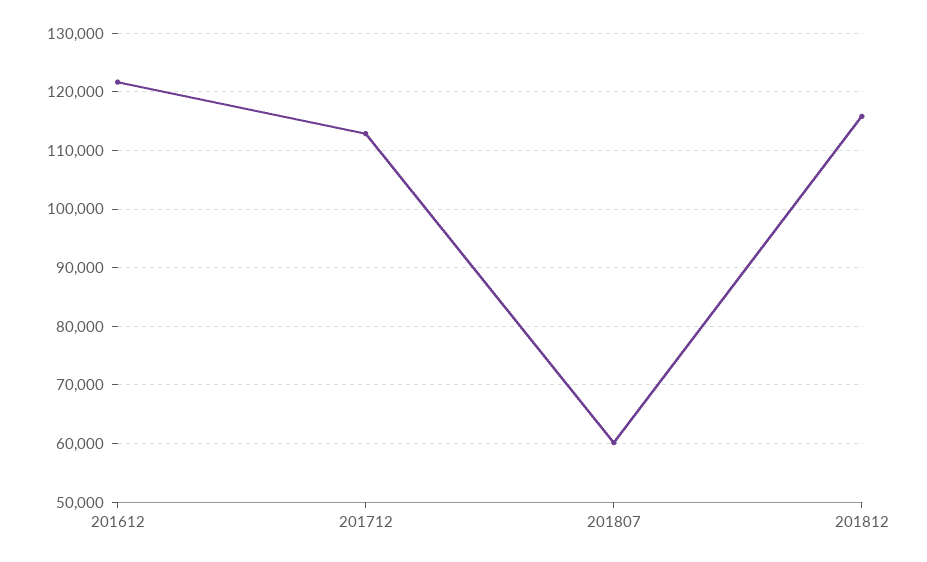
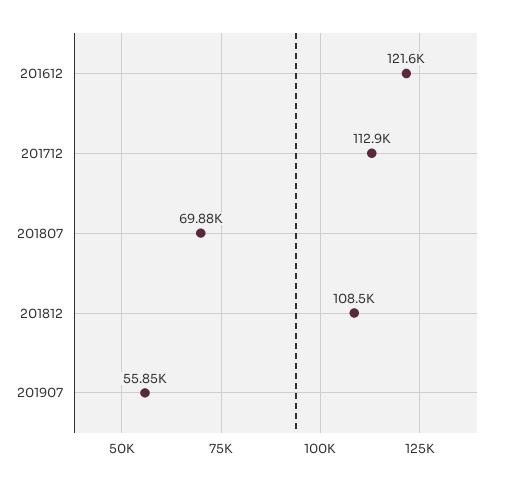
201807: 60000 -> 69880
201812: 116000 -> 108500
201907: none -> 55850

